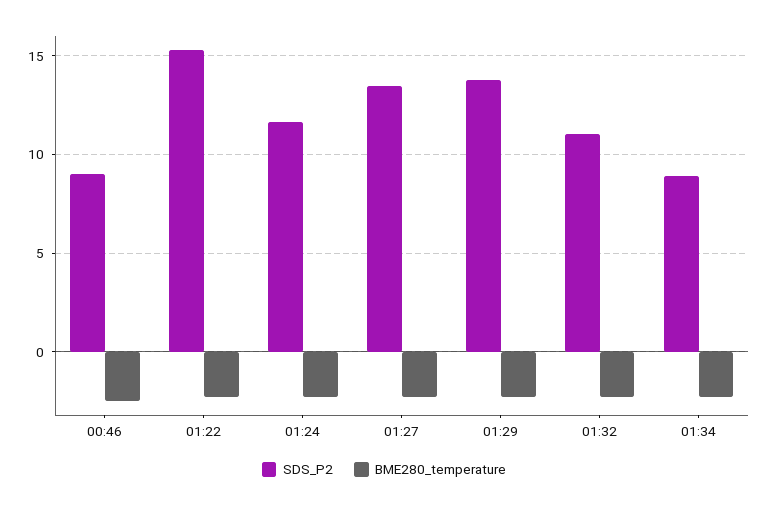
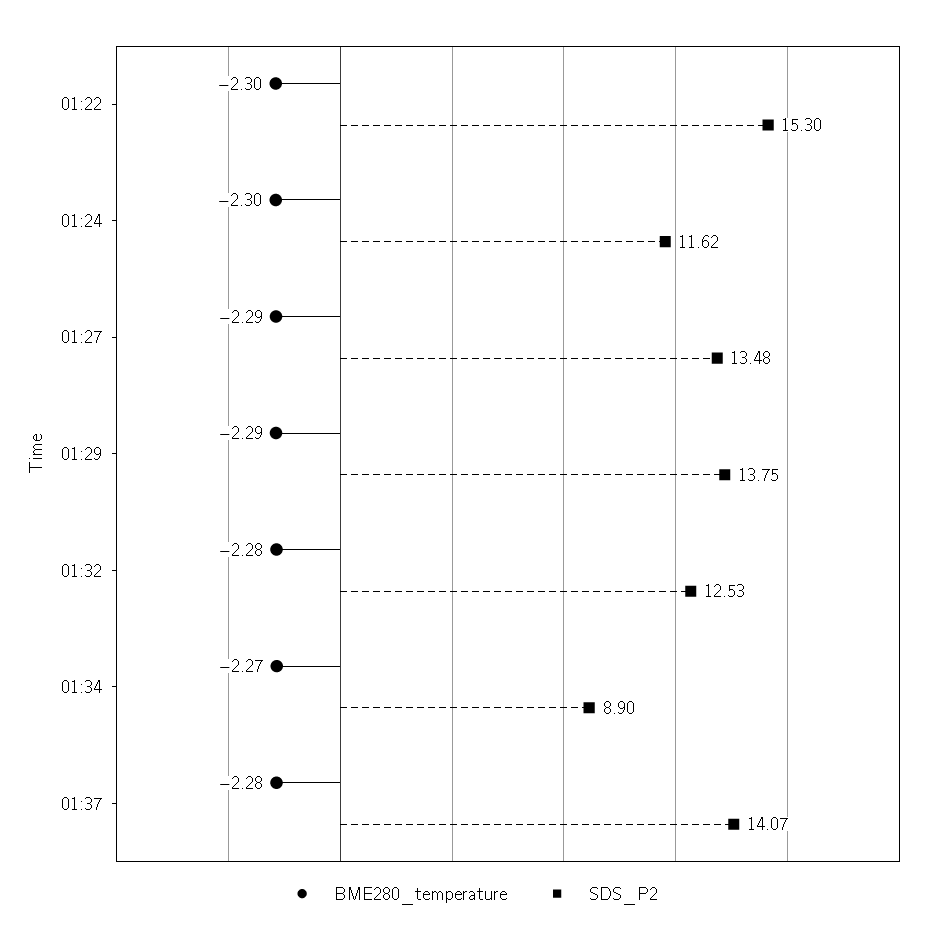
SDS_P2, 00:46: 9 -> none
BME280_temperature, 00:46: -2.5 -> none
SDS_P2, 01:32: 11 -> 12.53
BME280_temperature, 01:37: none -> -2.28
SDS_P2, 01:37: none -> 14.07

